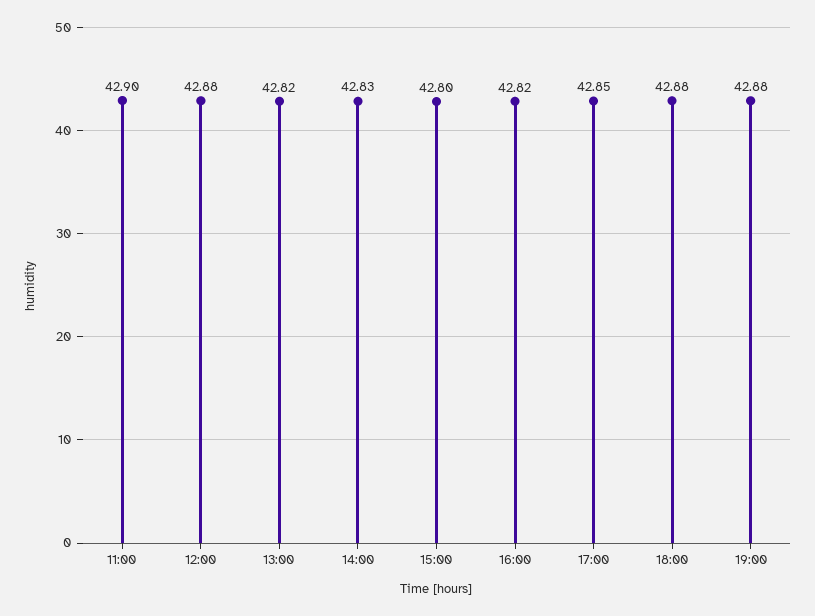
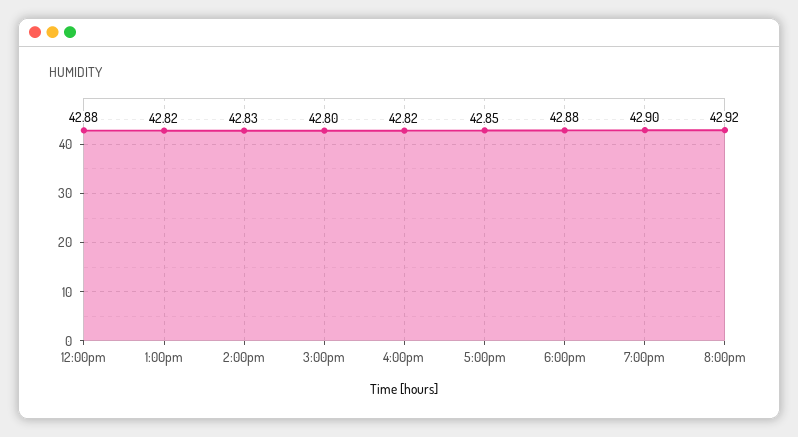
11:00: 42.9 -> none
19:00: 42.88 -> 42.9
8:00pm: none -> 42.92

